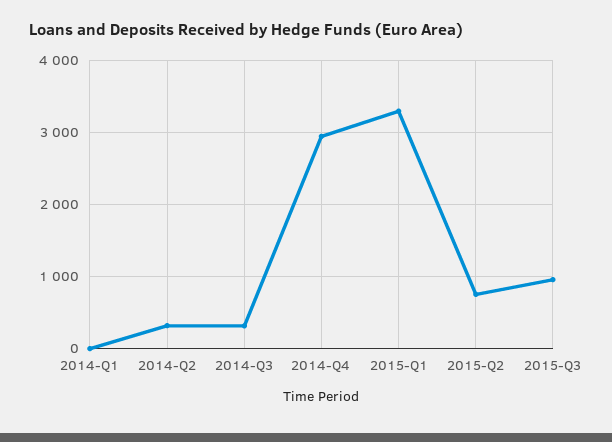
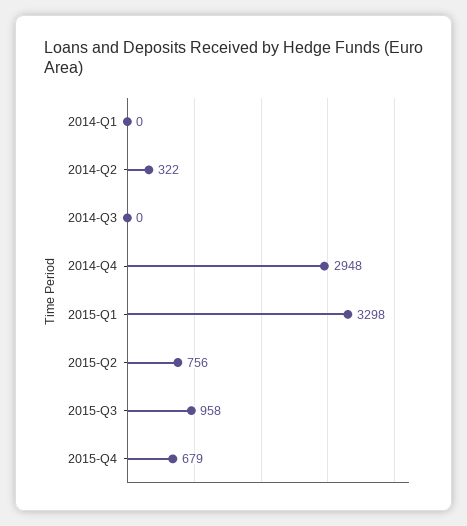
2014-Q3: 300 -> 0
2015-Q4: none -> 679

